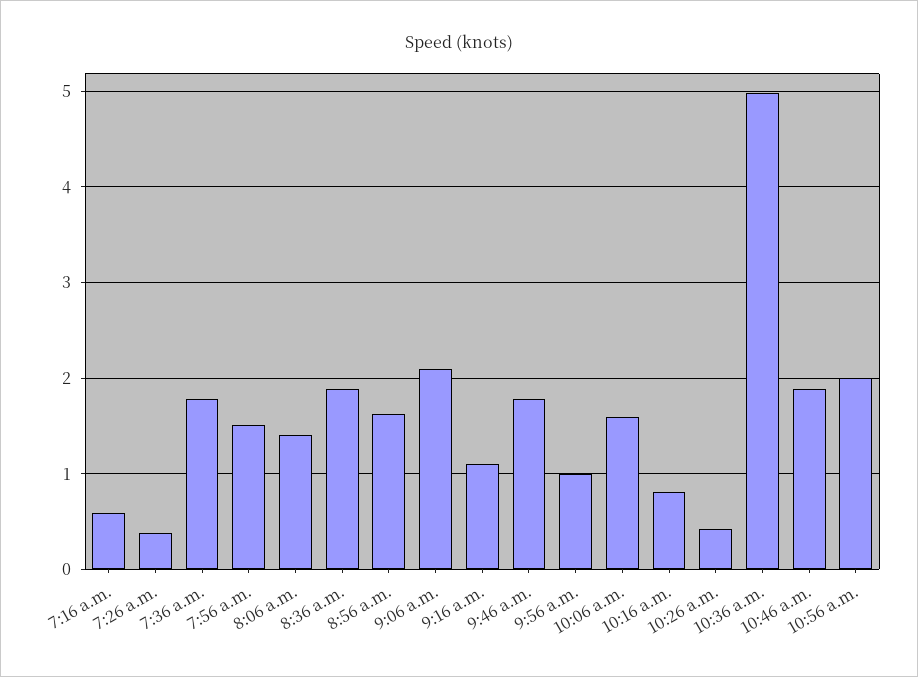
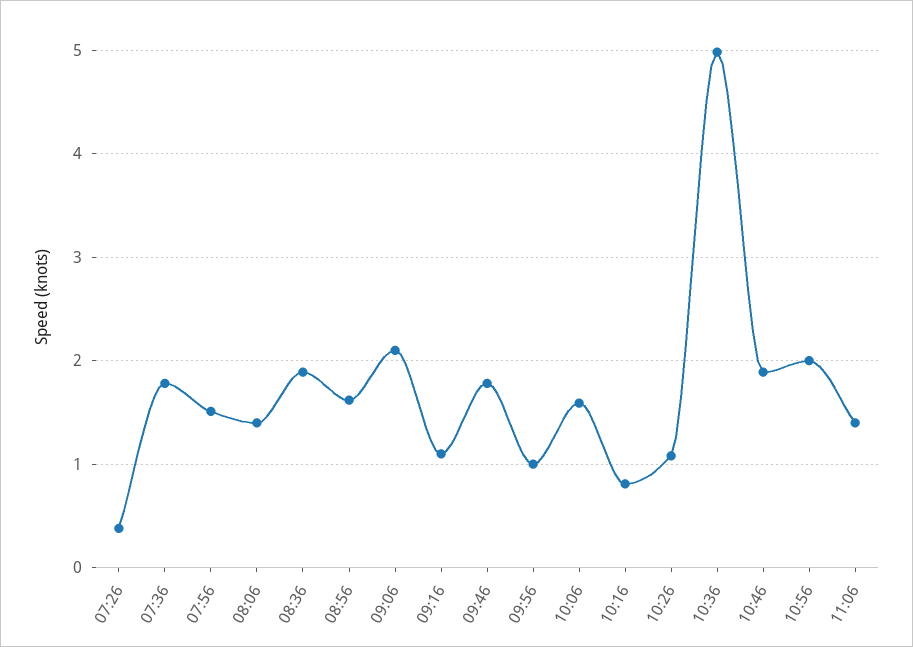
7:16 a.m.: 0.6 -> none
10:26 a.m.: 0.4 -> 1.1
11:06: none -> 1.4

